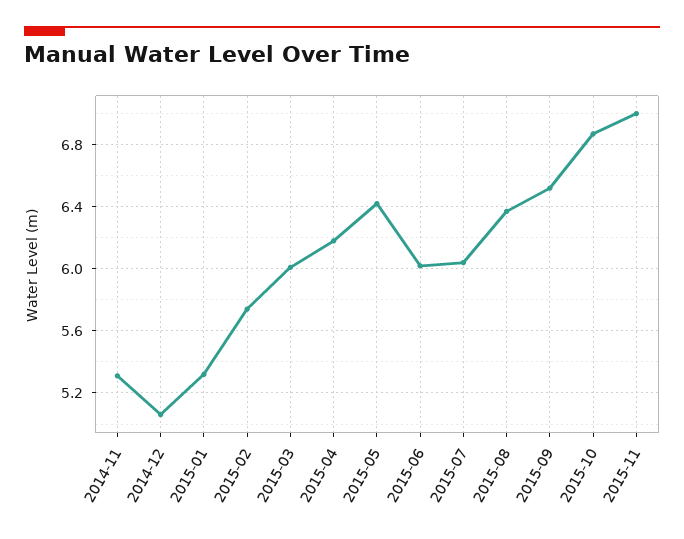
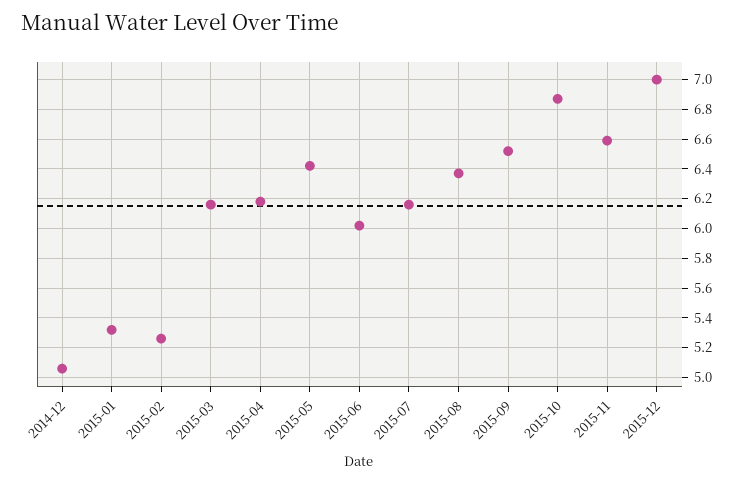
2014-11: 5.3 -> none
2015-02: 5.75 -> 5.25
2015-03: 6 -> 6.15
2015-07: 6.05 -> 6.15
2015-11: 7 -> 6.6
2015-12: none -> 7

